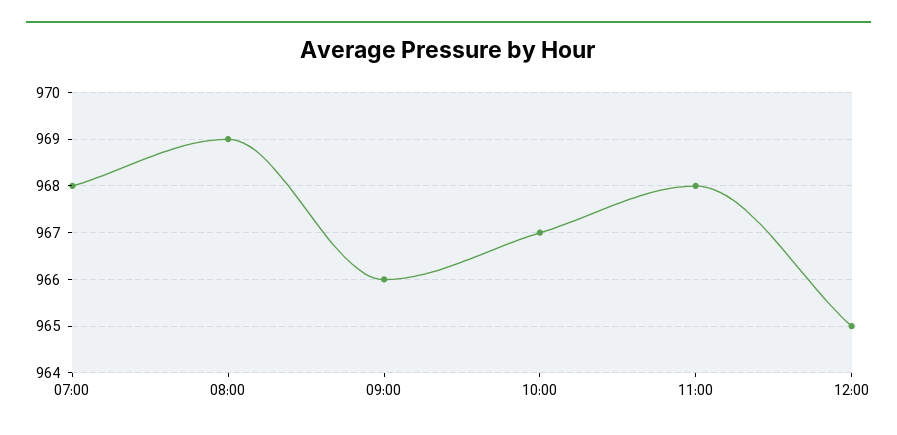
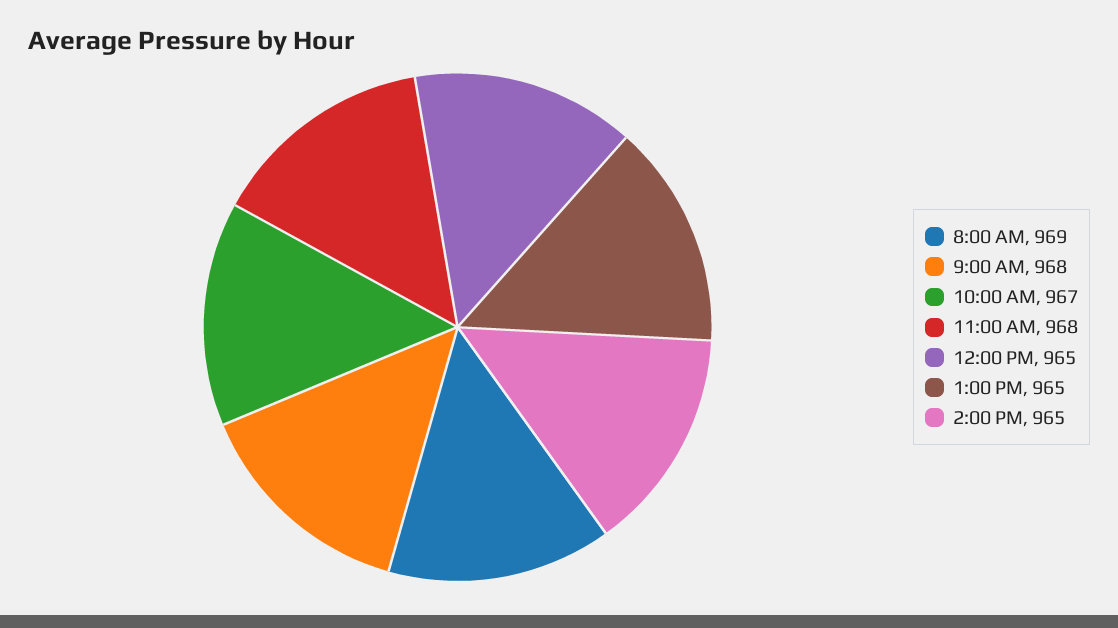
07:00: 968 -> none
09:00: 966 -> 968
1:00 PM: none -> 965
2:00 PM: none -> 965

